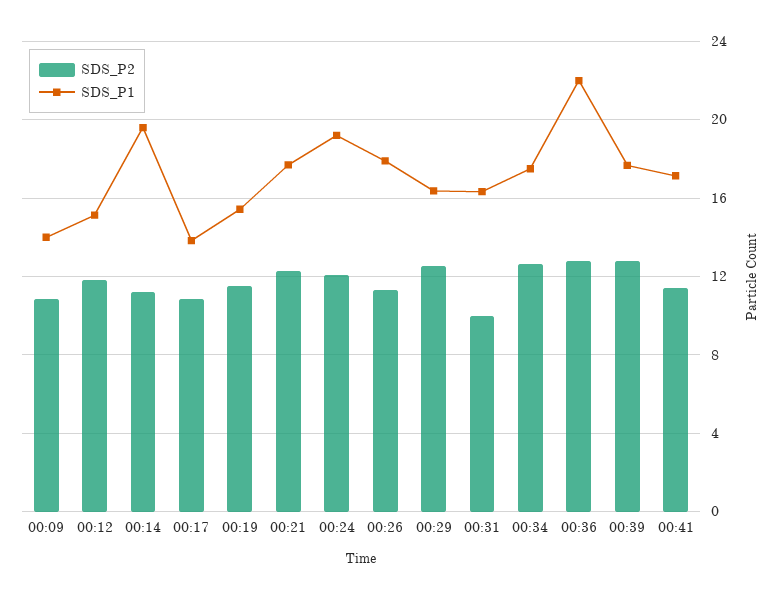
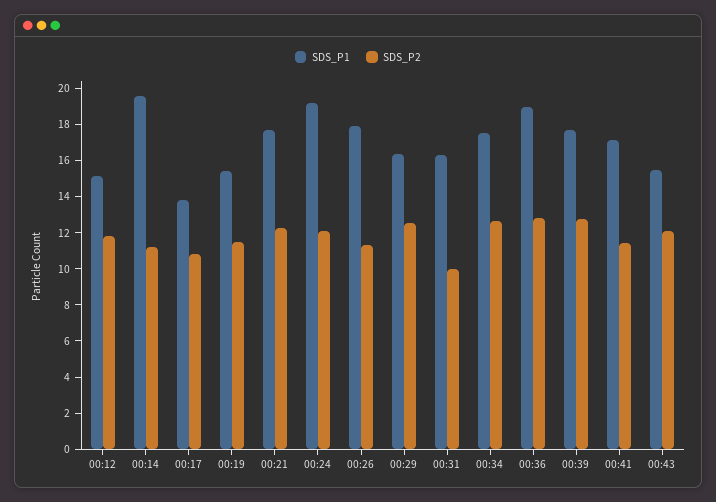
SDS_P2, 00:09: 11 -> none
SDS_P1, 00:09: 14 -> none
SDS_P1, 00:36: 22 -> 19
SDS_P1, 00:43: none -> 15.5
SDS_P2, 00:43: none -> 12

